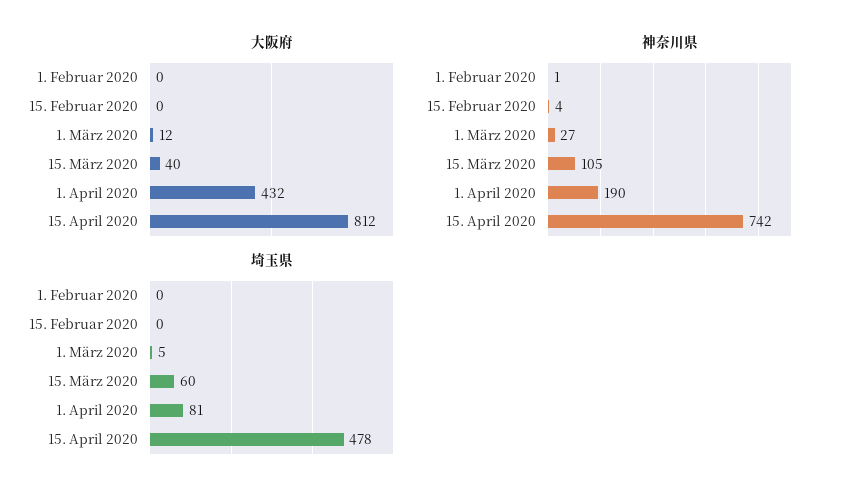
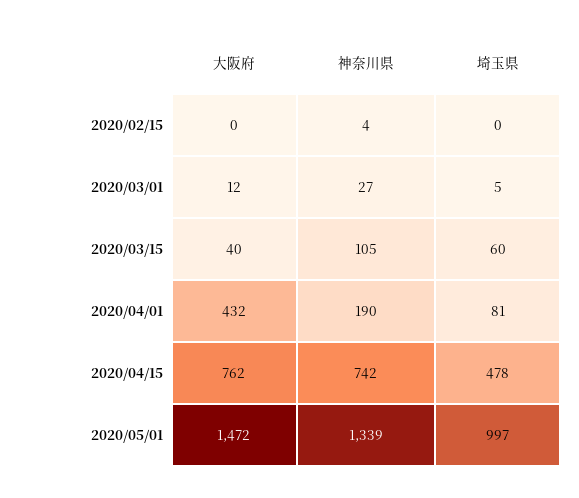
大阪府, 1. Februar 2020: 0 -> none
大阪府, 15. April 2020: 812 -> 762
神奈川県, 1. Februar 2020: 1 -> none
埼玉県, 1. Februar 2020: 0 -> none
大阪府, 2020/05/01: none -> 1472
神奈川県, 2020/05/01: none -> 1339
埼玉県, 2020/05/01: none -> 997

